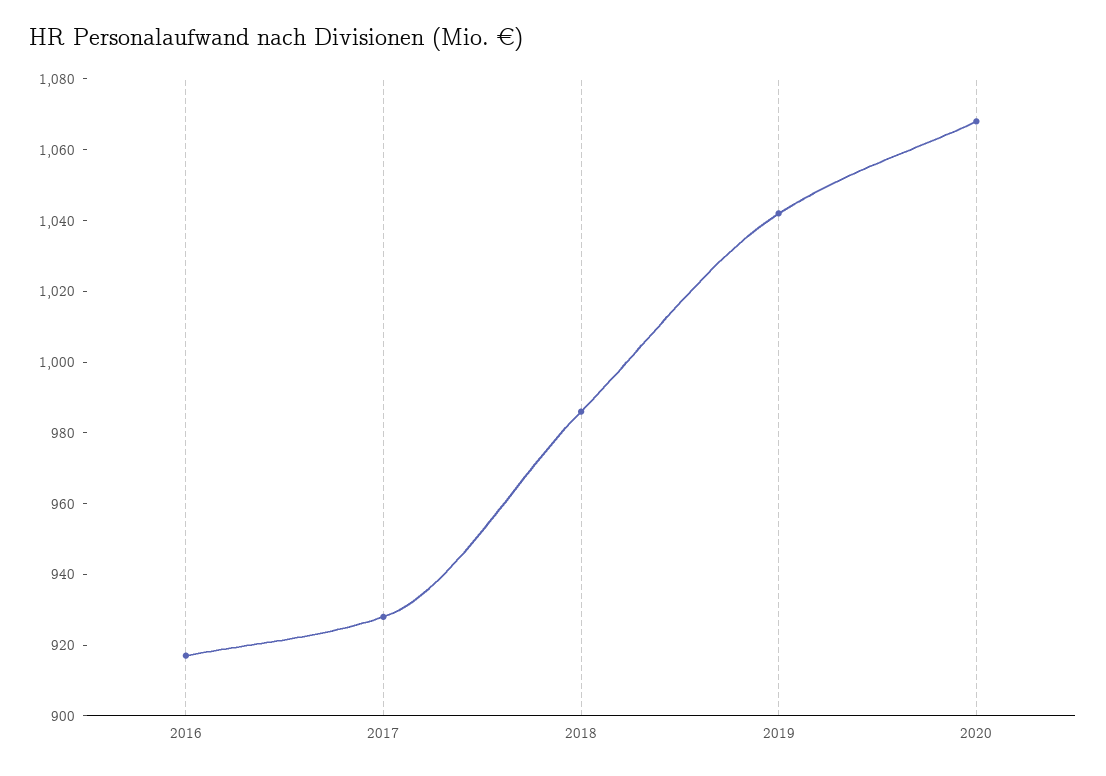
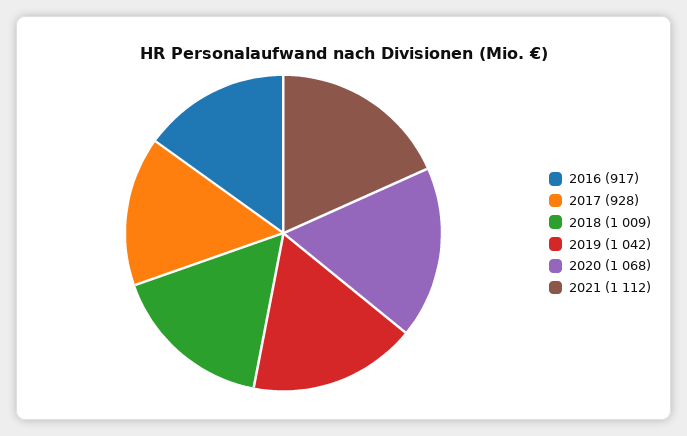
2018: 985 -> 1009
2021: none -> 1112

